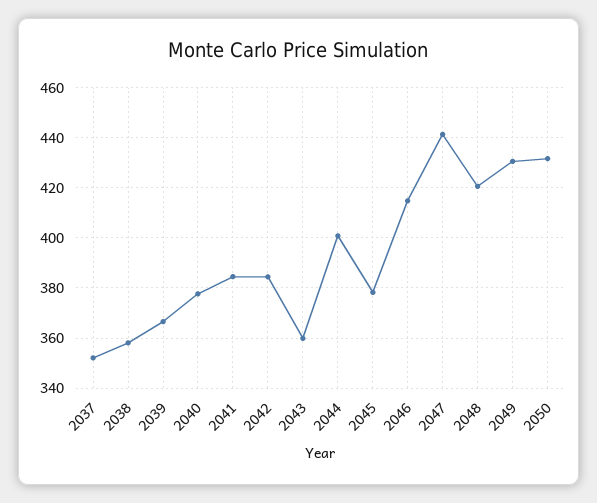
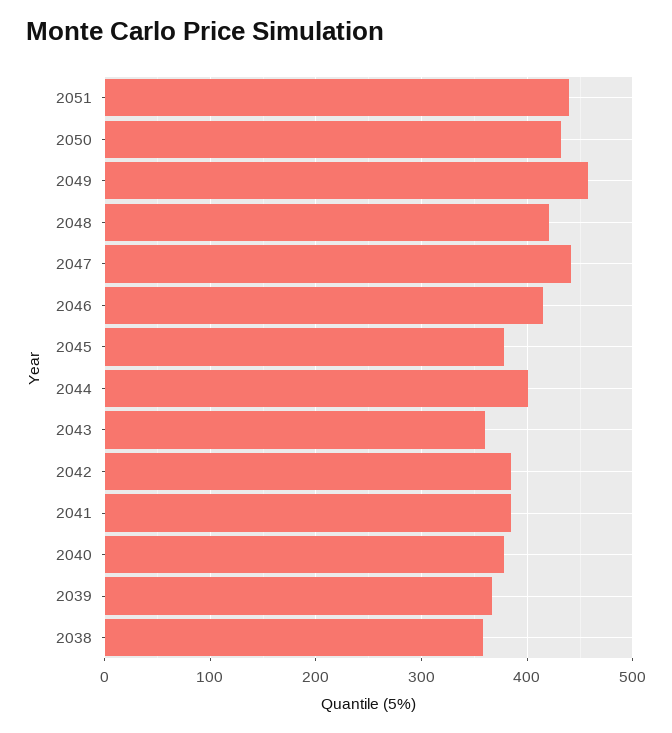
2037: 352.5 -> none
2049: 430 -> 460
2051: none -> 440

